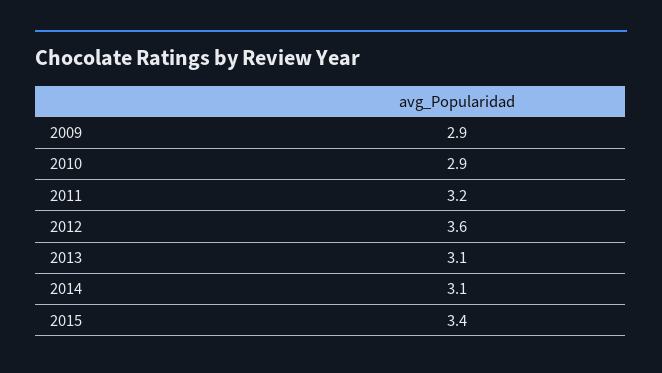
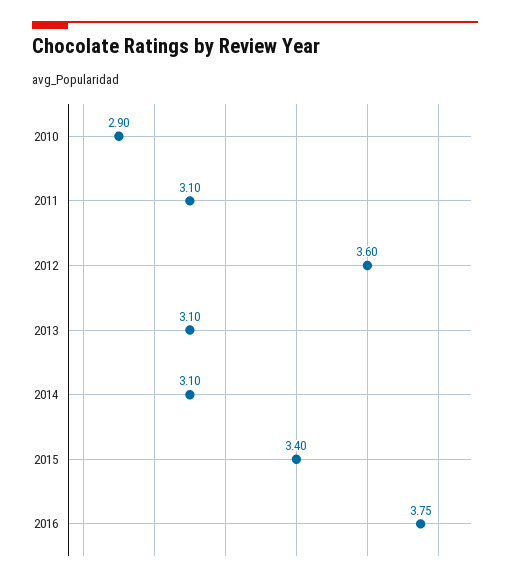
2009: 2.9 -> none
2011: 3.2 -> 3.1
2016: none -> 3.75

